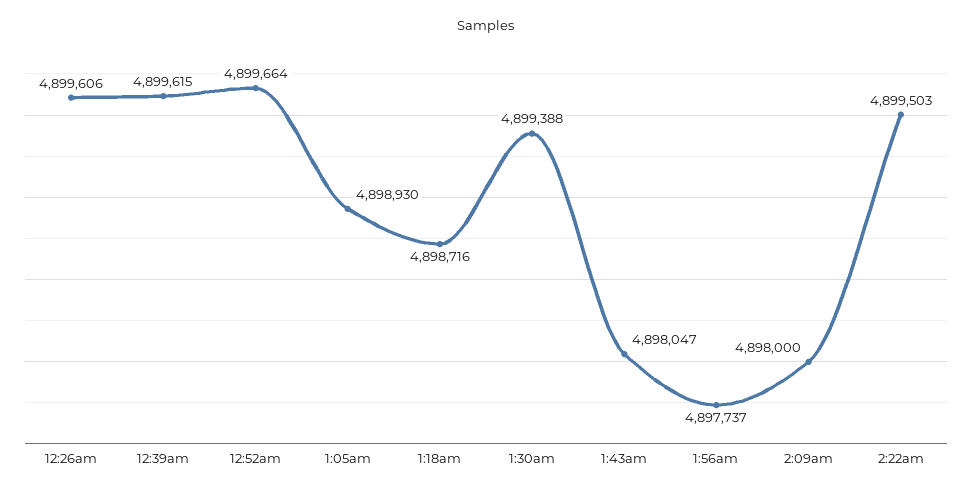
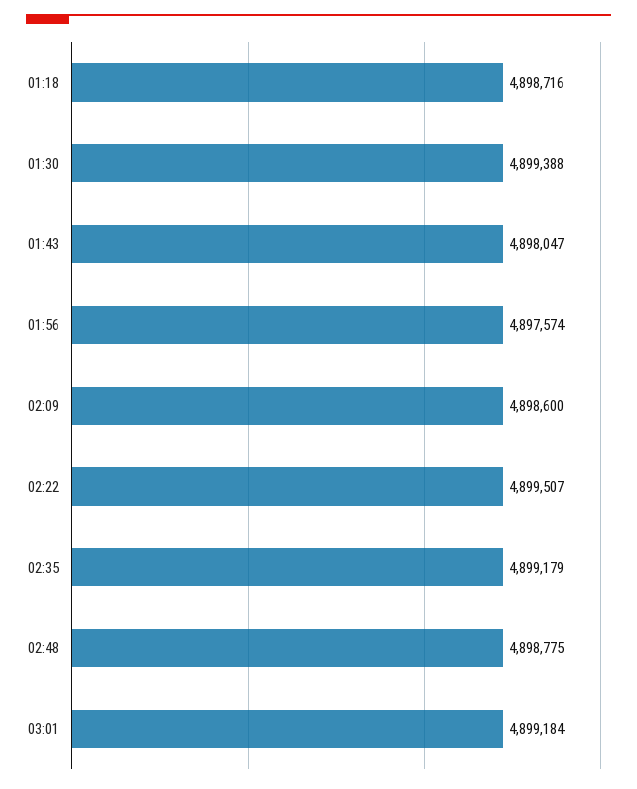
12:26am: 4899606 -> none
12:39am: 4899615 -> none
12:52am: 4899664 -> none
1:05am: 4898930 -> none
1:56am: 4897737 -> 4897574
2:09am: 4898000 -> 4898600
2:22am: 4899503 -> 4899507
02:35: none -> 4899179
02:48: none -> 4898775
03:01: none -> 4899184

